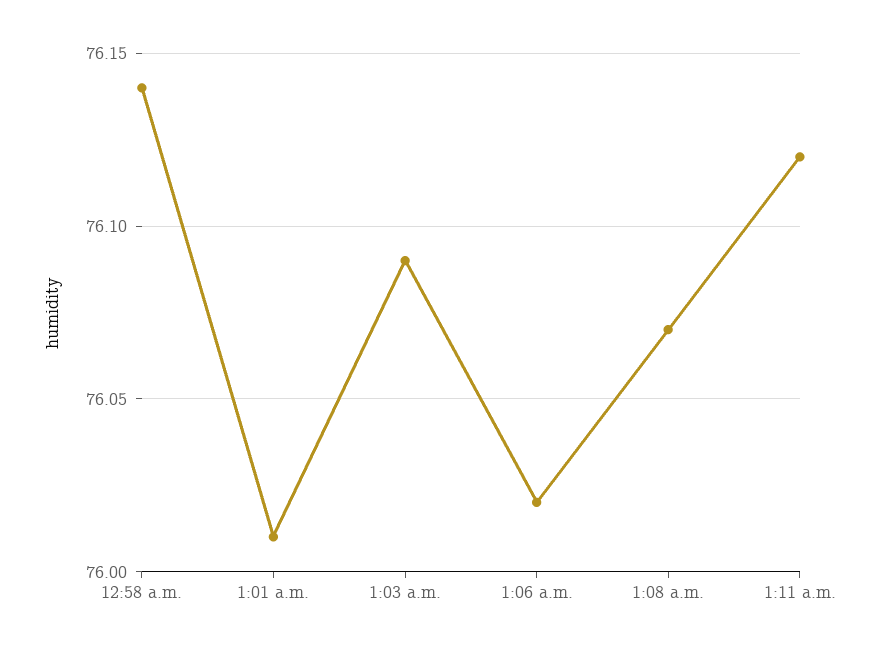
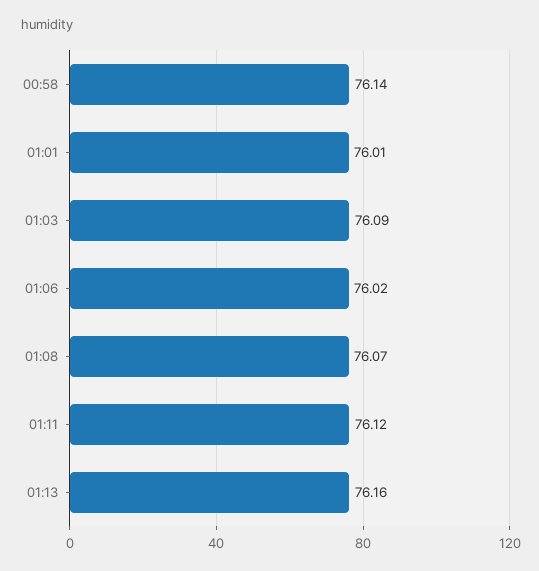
01:13: none -> 76.16

